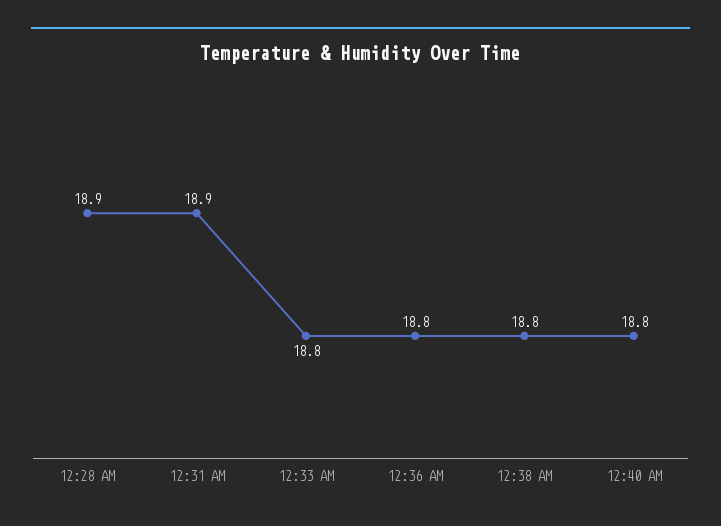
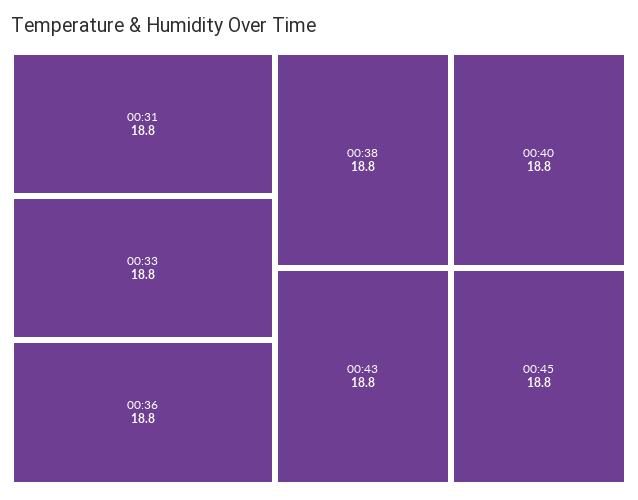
12:28 AM: 18.9 -> none
12:31 AM: 18.9 -> 18.8
00:43: none -> 18.8
00:45: none -> 18.8

